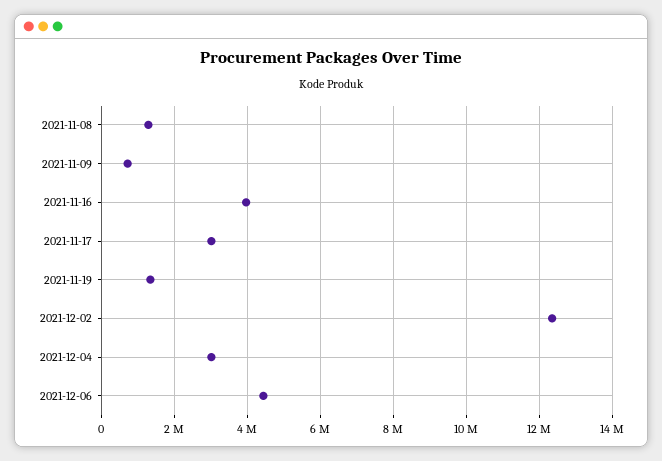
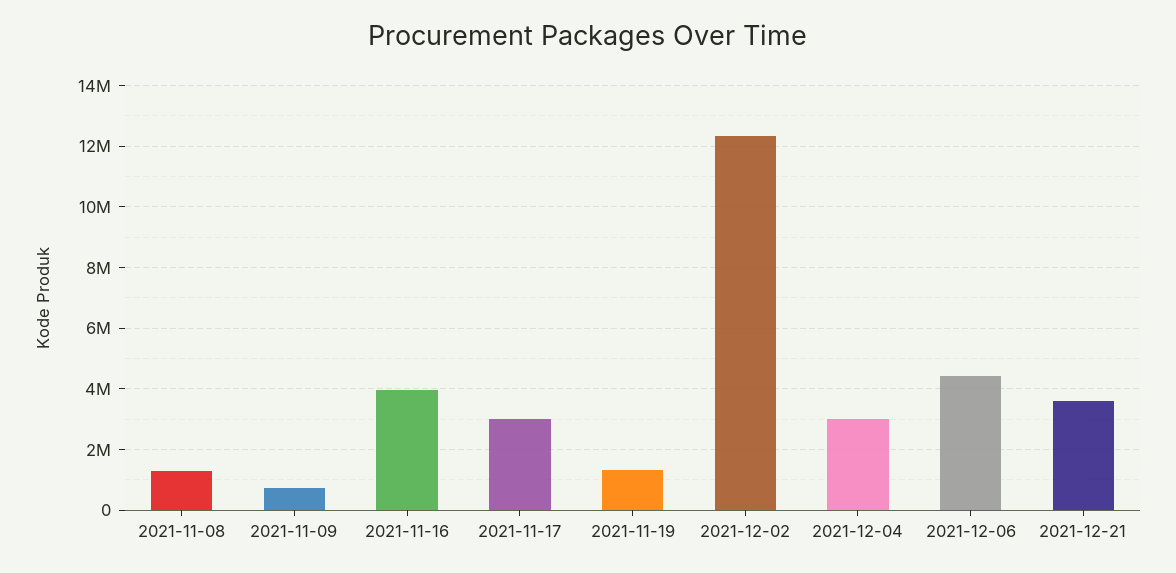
2021-12-21: none -> 3600000

